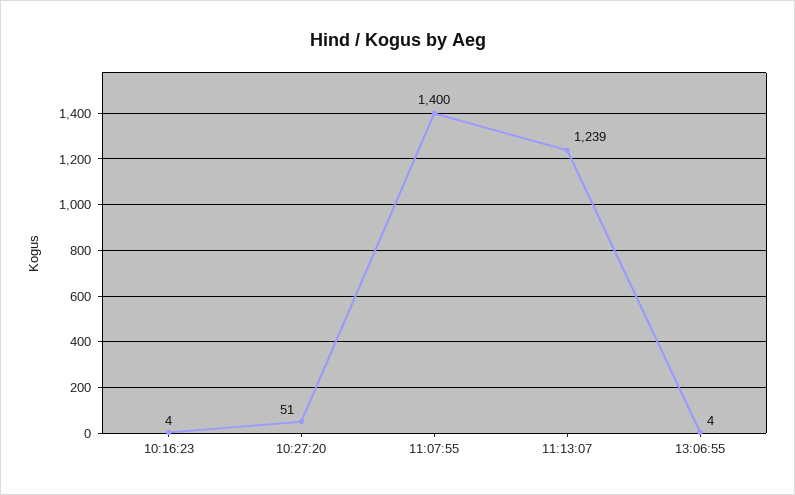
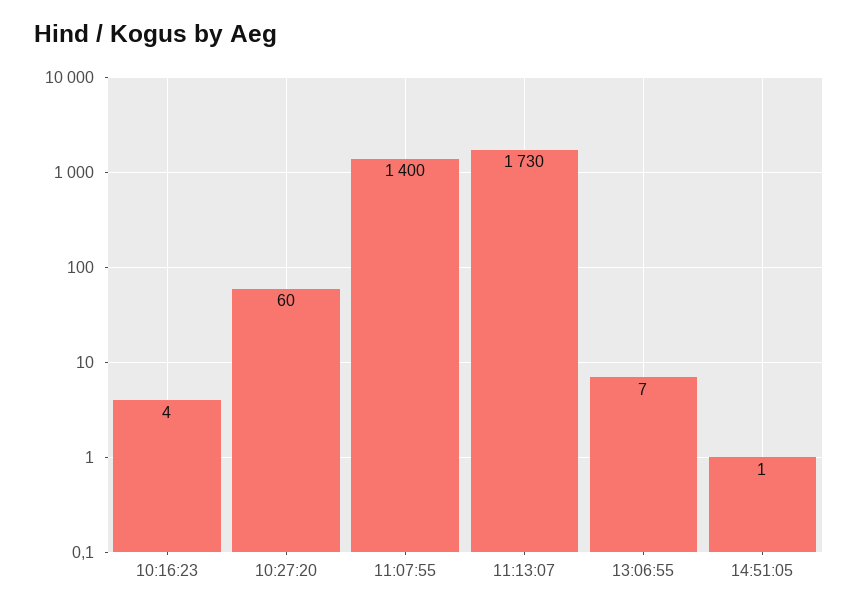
10:27:20: 51 -> 60
11:13:07: 1239 -> 1730
13:06:55: 4 -> 7
14:51:05: none -> 1

